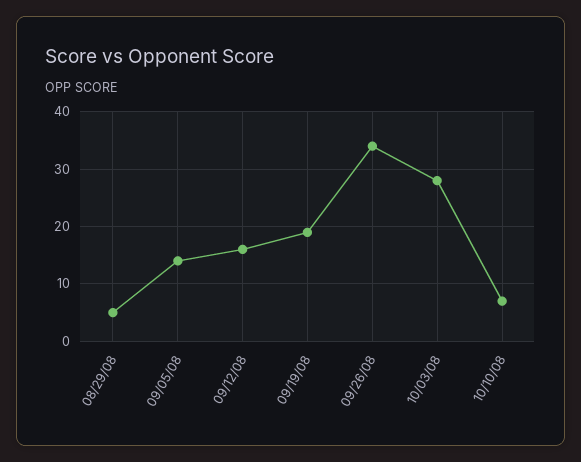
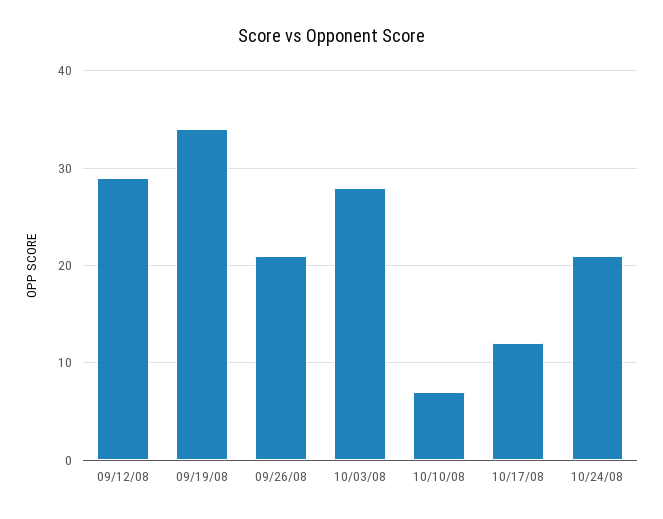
08/29/08: 5 -> none
09/05/08: 15 -> none
09/12/08: 15 -> 29
09/19/08: 20 -> 34
09/26/08: 35 -> 21
10/17/08: none -> 12
10/24/08: none -> 21

